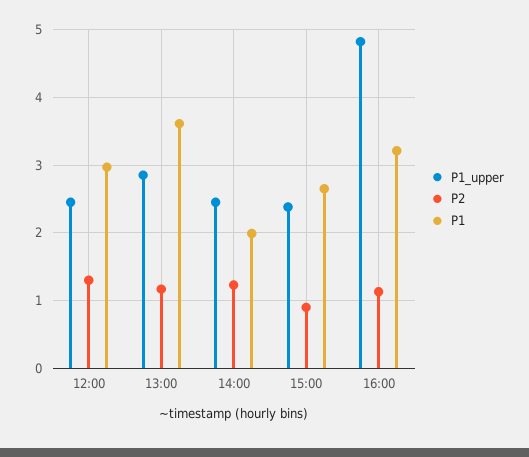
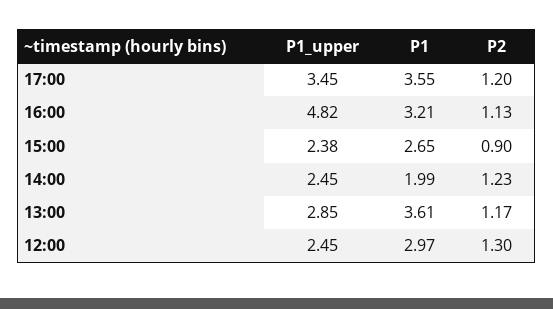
P1_upper, 17:00: none -> 3.45
P1, 17:00: none -> 3.55
P2, 17:00: none -> 1.2

